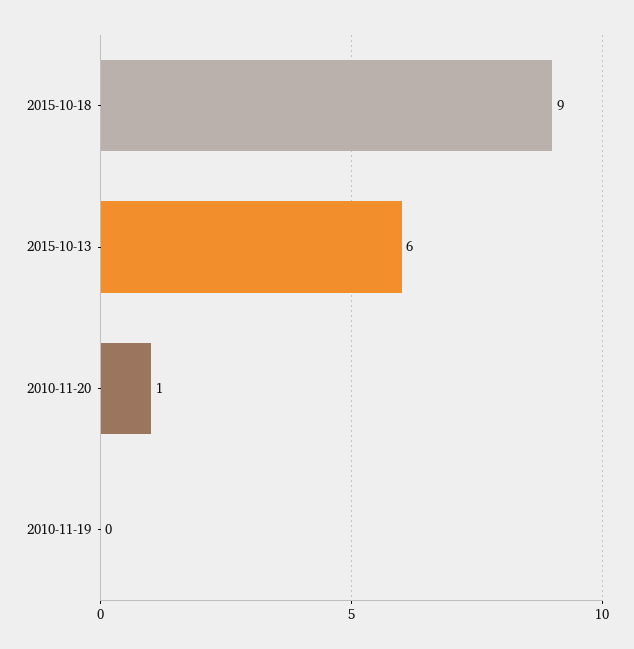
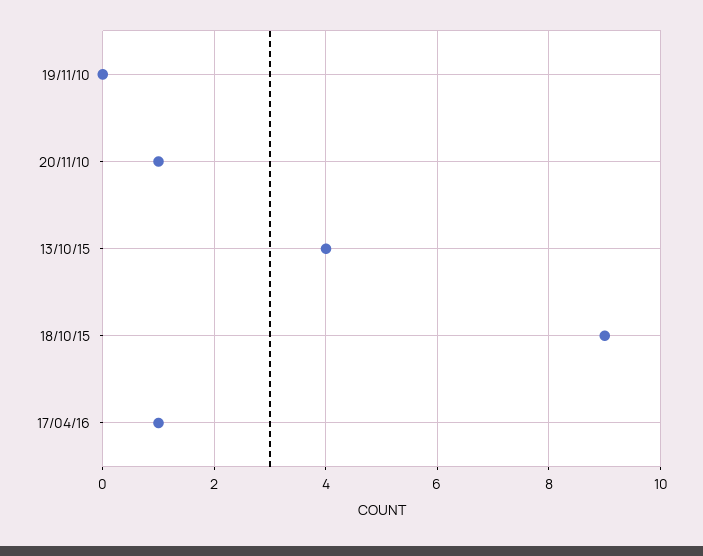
2015-10-13: 6 -> 4
17/04/16: none -> 1

